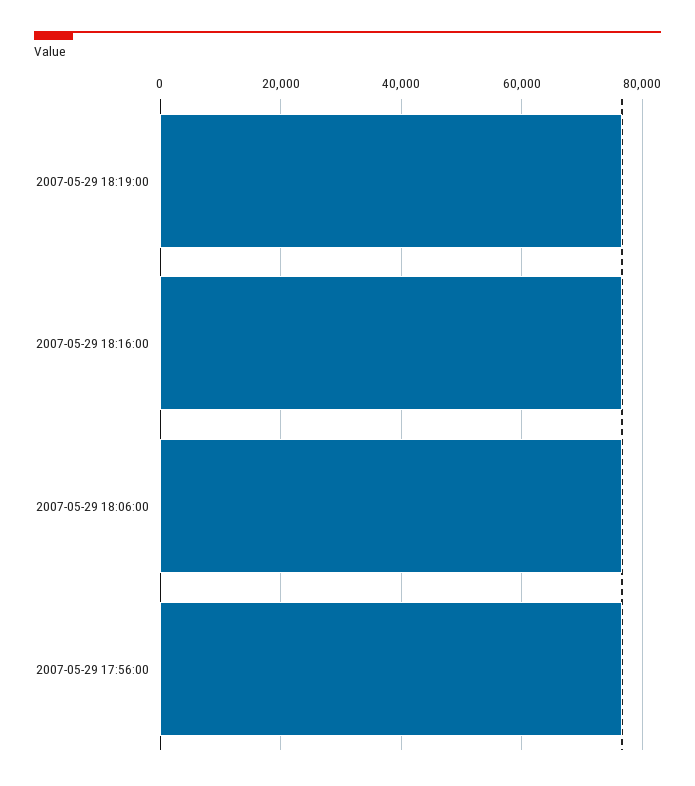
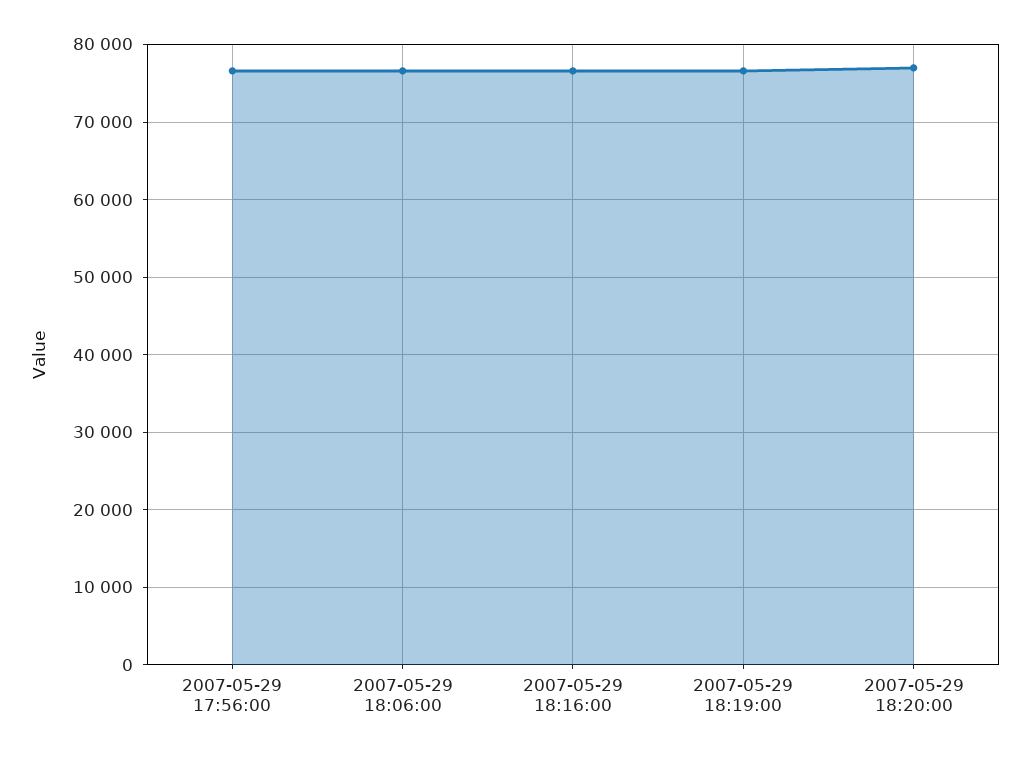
2007-05-29 18:20:00: none -> 77000

